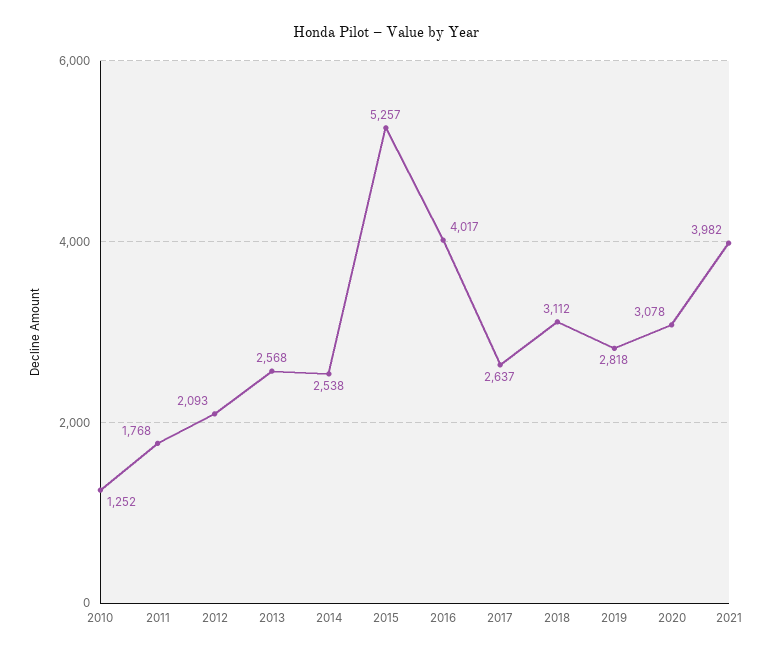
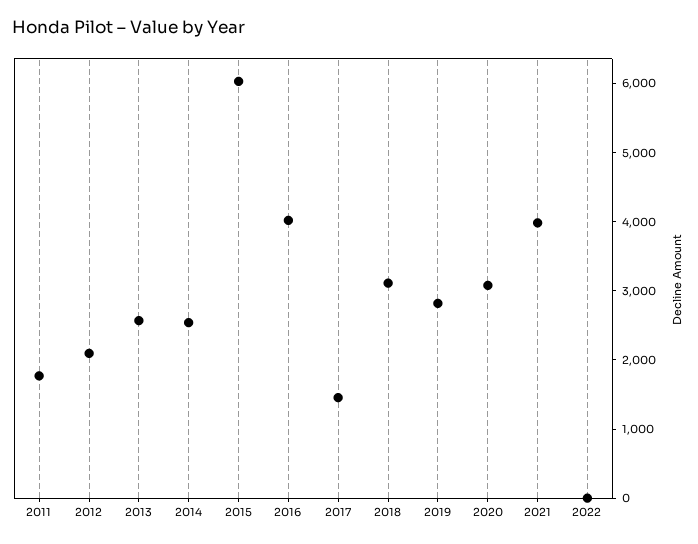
2010: 1252 -> none
2015: 5257 -> 6000
2017: 2637 -> 1400
2022: none -> 0

